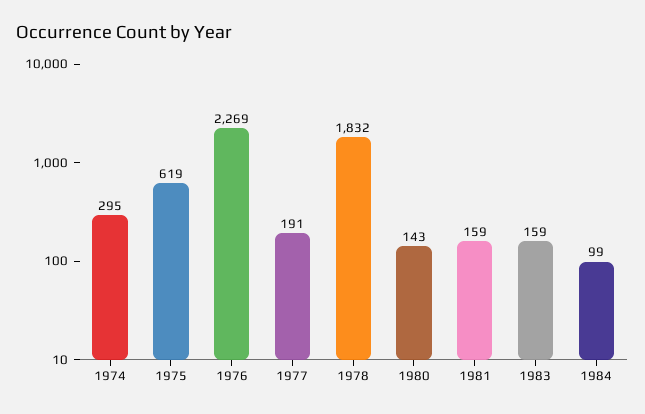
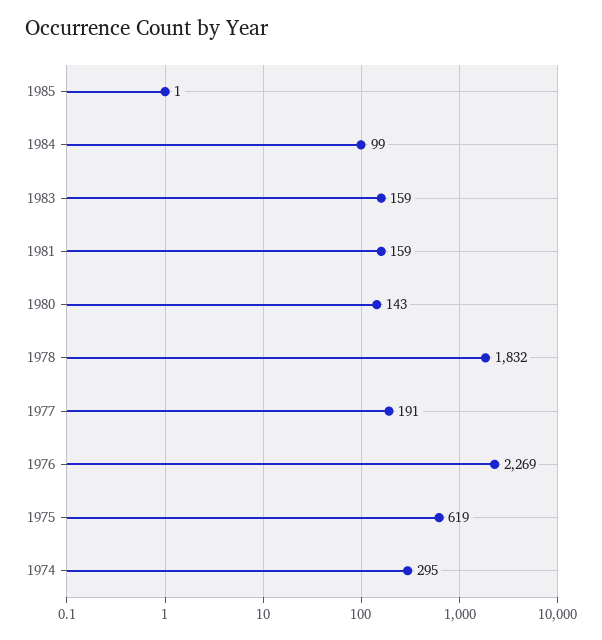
1985: none -> 1

